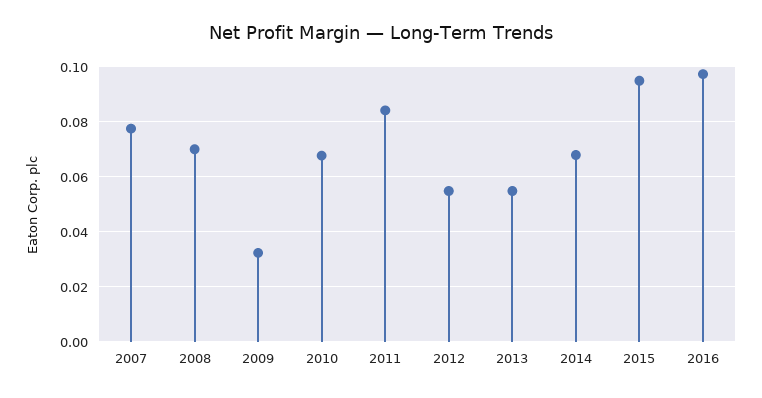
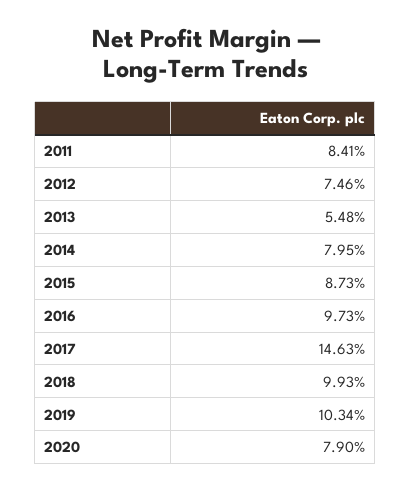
2007: 0.0775 -> none
2008: 0.07 -> none
2009: 0.0325 -> none
2010: 0.0675 -> none
2012: 0.055 -> 0.0746
2014: 0.0675 -> 0.0795
2015: 0.095 -> 0.0873
2017: none -> 0.1463
2018: none -> 0.0993
2019: none -> 0.1034
2020: none -> 0.079

